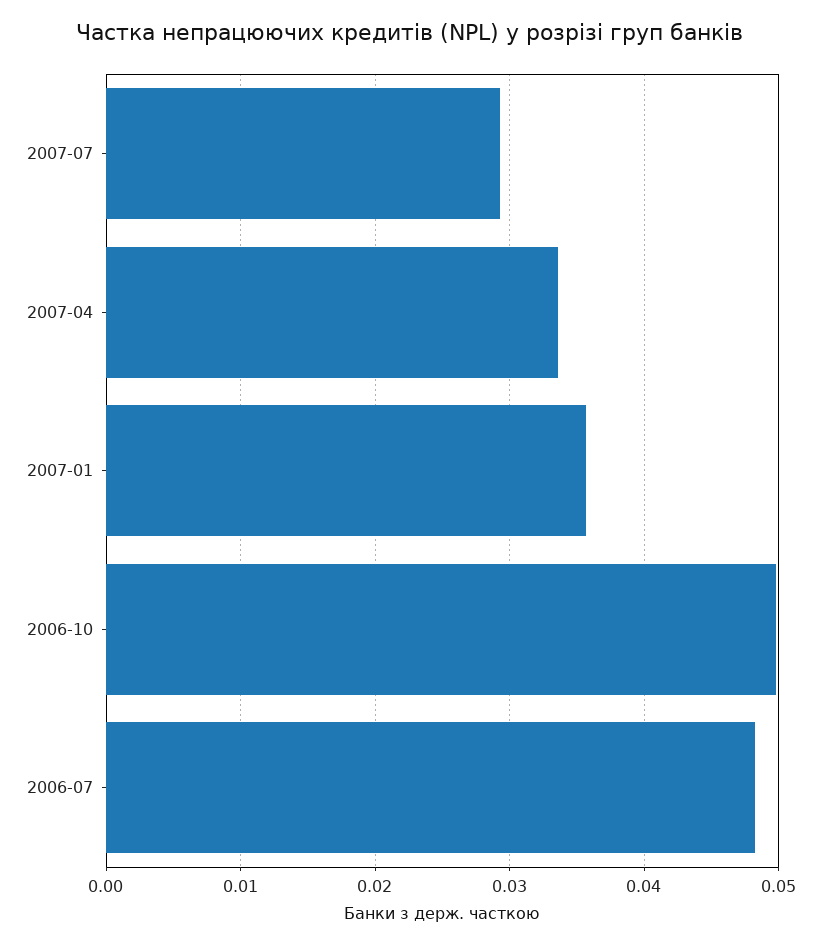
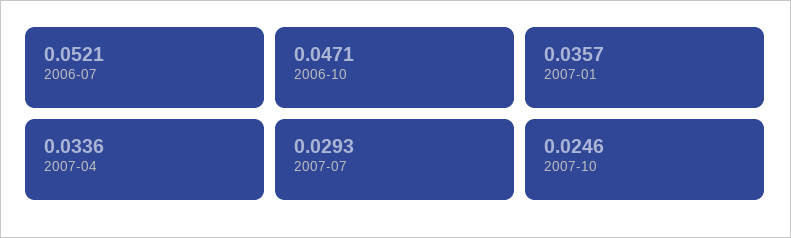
2006-10: 0.05 -> 0.0471
2006-07: 0.048 -> 0.0521
2007-10: none -> 0.0246

